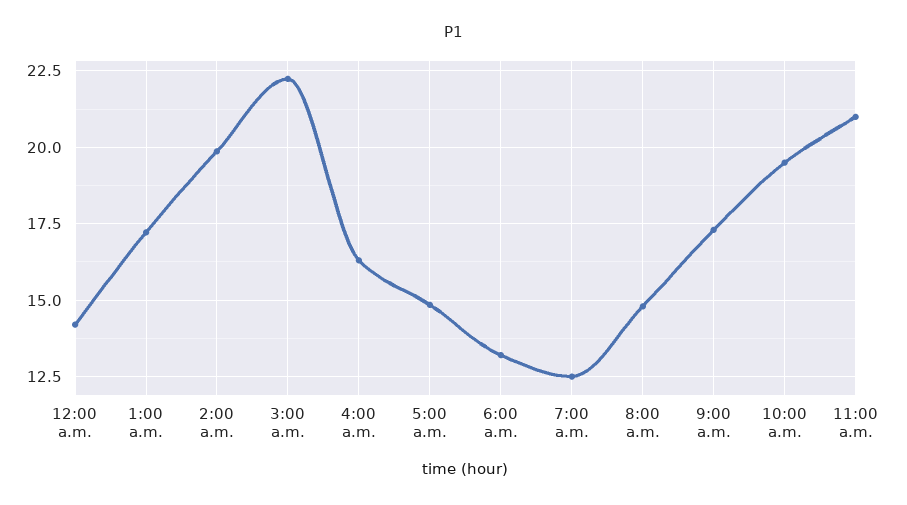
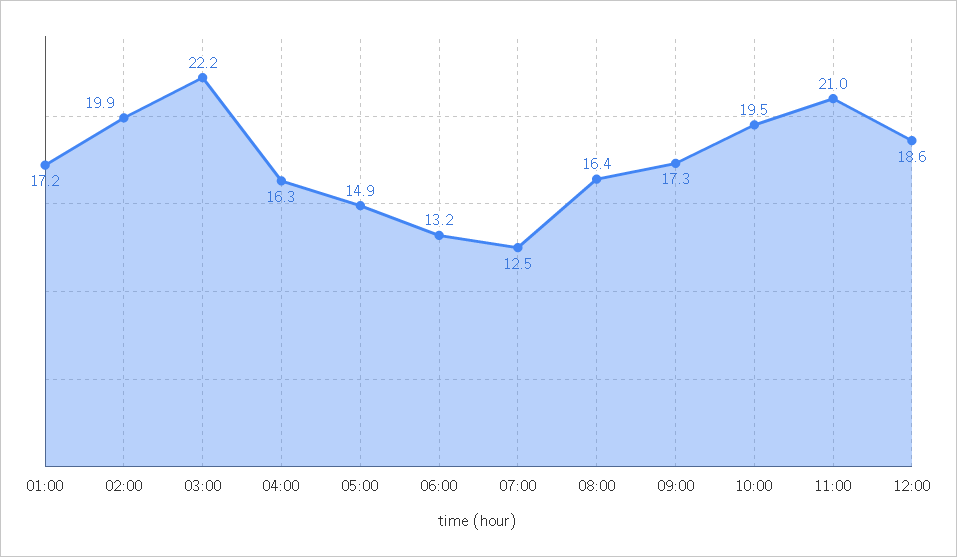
12:00 a.m.: 14.25 -> none
8:00 a.m.: 14.75 -> 16.4
12:00: none -> 18.6

